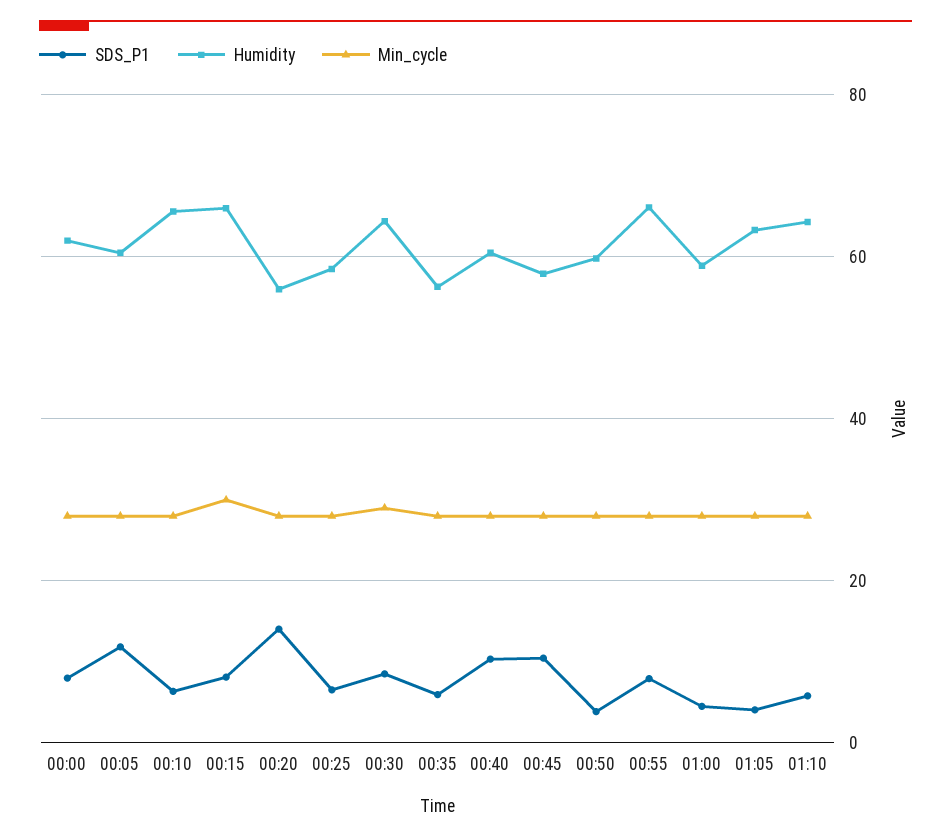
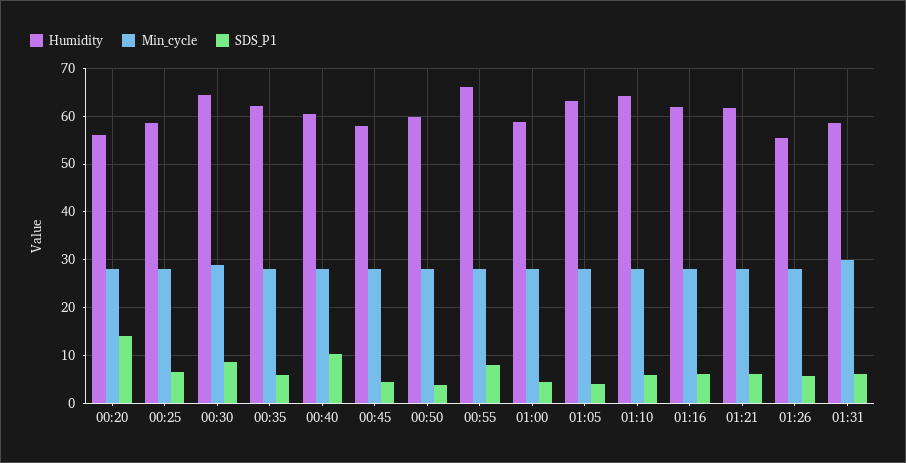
SDS_P1, 00:00: 8 -> none
Humidity, 00:00: 62 -> none
Min_cycle, 00:00: 28 -> none
SDS_P1, 00:05: 12 -> none
Humidity, 00:05: 60 -> none
Min_cycle, 00:05: 28 -> none
SDS_P1, 00:10: 6 -> none
Humidity, 00:10: 66 -> none
Min_cycle, 00:10: 28 -> none
SDS_P1, 00:15: 8 -> none
Humidity, 00:15: 66 -> none
Min_cycle, 00:15: 30 -> none
Humidity, 00:35: 56 -> 62
SDS_P1, 00:45: 10 -> 4
Humidity, 01:16: none -> 62
Min_cycle, 01:16: none -> 28
SDS_P1, 01:16: none -> 6
Humidity, 01:21: none -> 62
Min_cycle, 01:21: none -> 28
SDS_P1, 01:21: none -> 6
Humidity, 01:26: none -> 56
Min_cycle, 01:26: none -> 28
SDS_P1, 01:26: none -> 6
Humidity, 01:31: none -> 58
Min_cycle, 01:31: none -> 30
SDS_P1, 01:31: none -> 6

